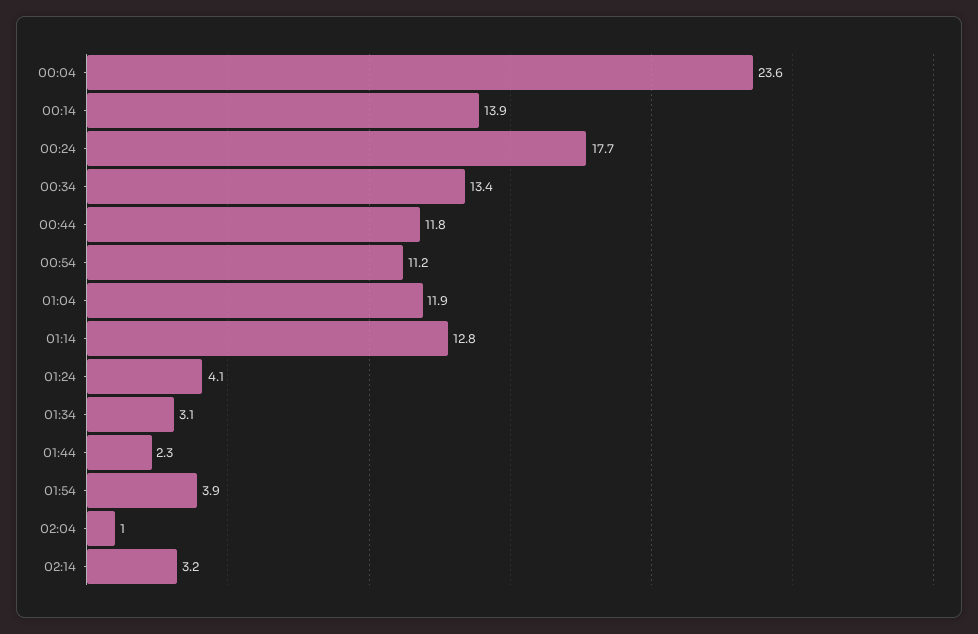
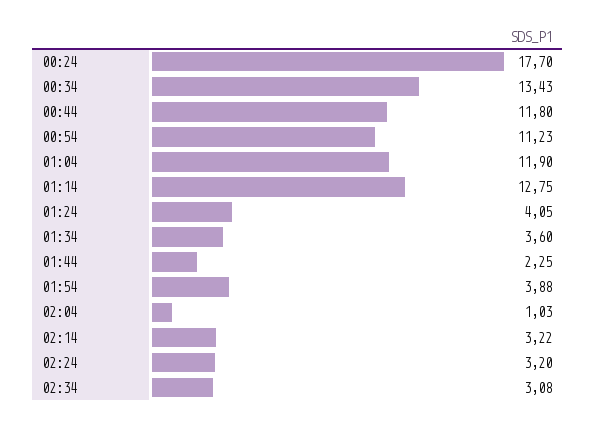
00:04: 23.6 -> none
00:14: 13.9 -> none
01:34: 3.1 -> 3.6
02:24: none -> 3.2
02:34: none -> 3.08

